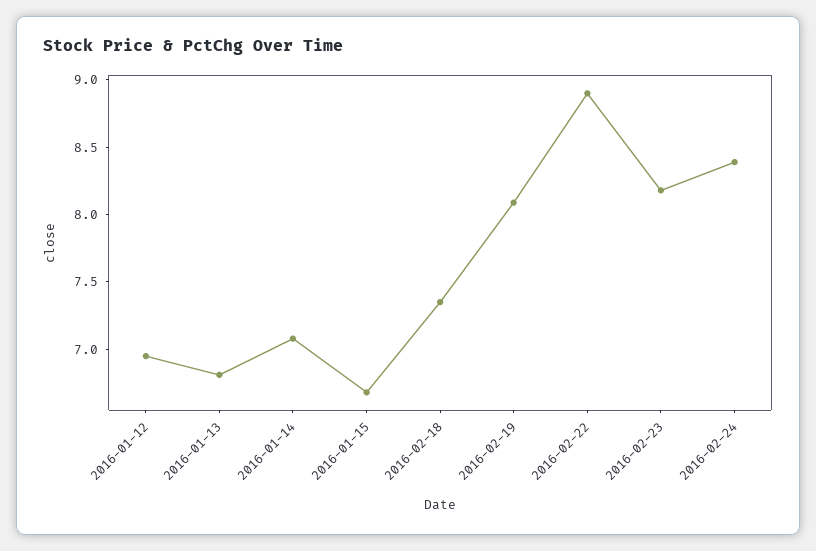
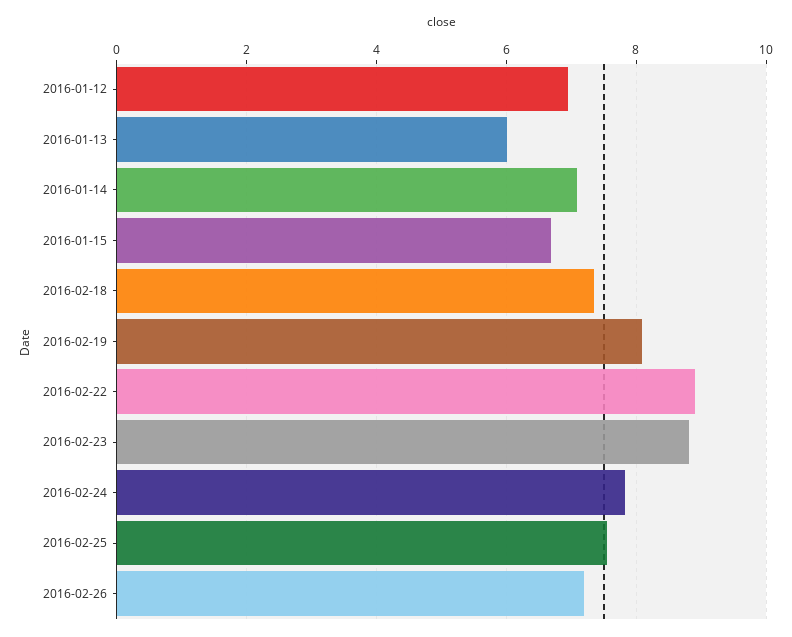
2016-01-13: 6.8 -> 6
2016-02-23: 8.2 -> 8.8
2016-02-24: 8.4 -> 7.8
2016-02-25: none -> 7.6
2016-02-26: none -> 7.2

